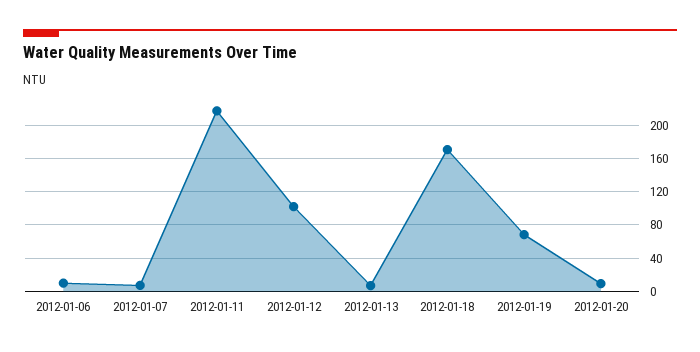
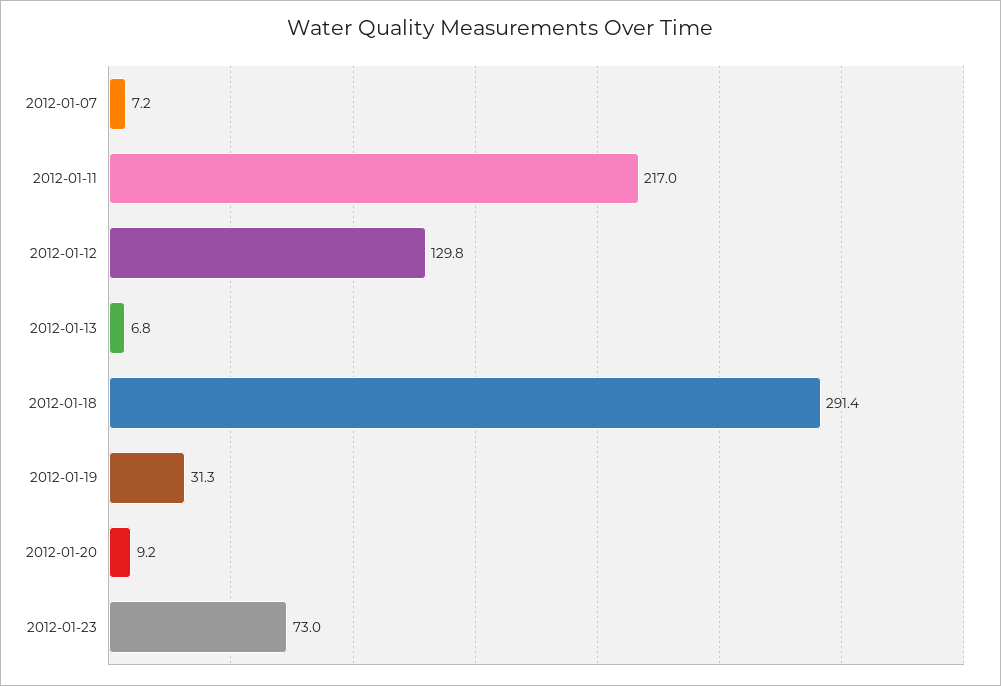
2012-01-06: 10 -> none
2012-01-12: 100 -> 129.8
2012-01-18: 170 -> 291.4
2012-01-19: 70 -> 31.3
2012-01-23: none -> 73

